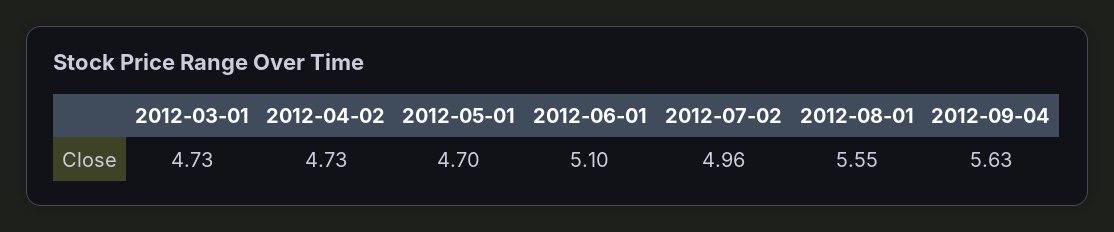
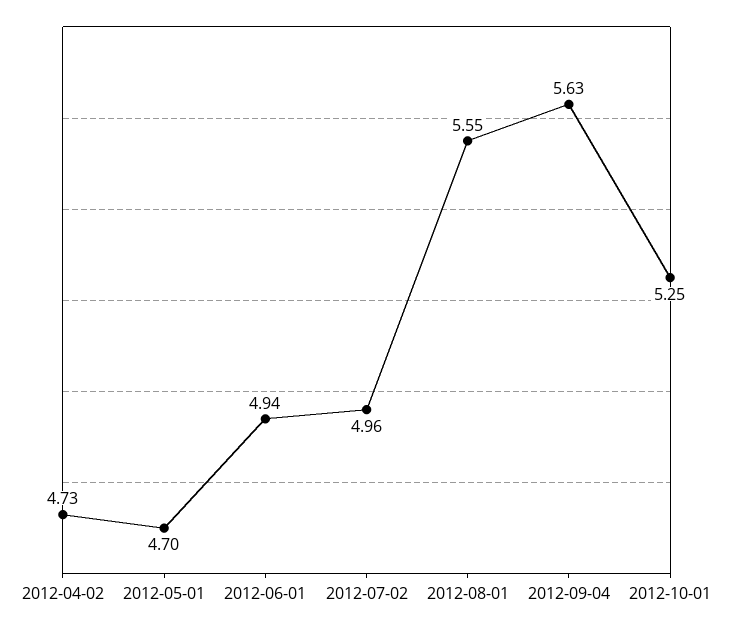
2012-03-01: 4.73 -> none
2012-06-01: 5.1 -> 4.94
2012-10-01: none -> 5.25

